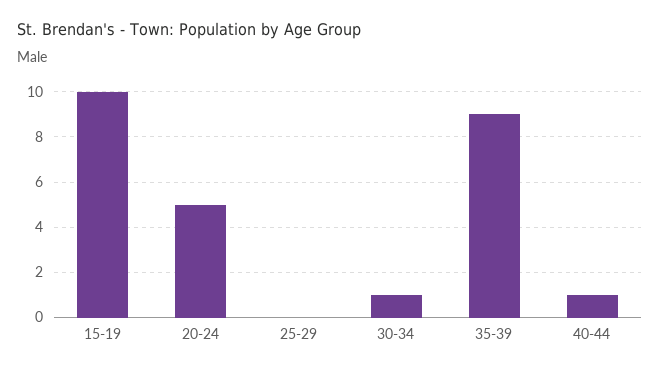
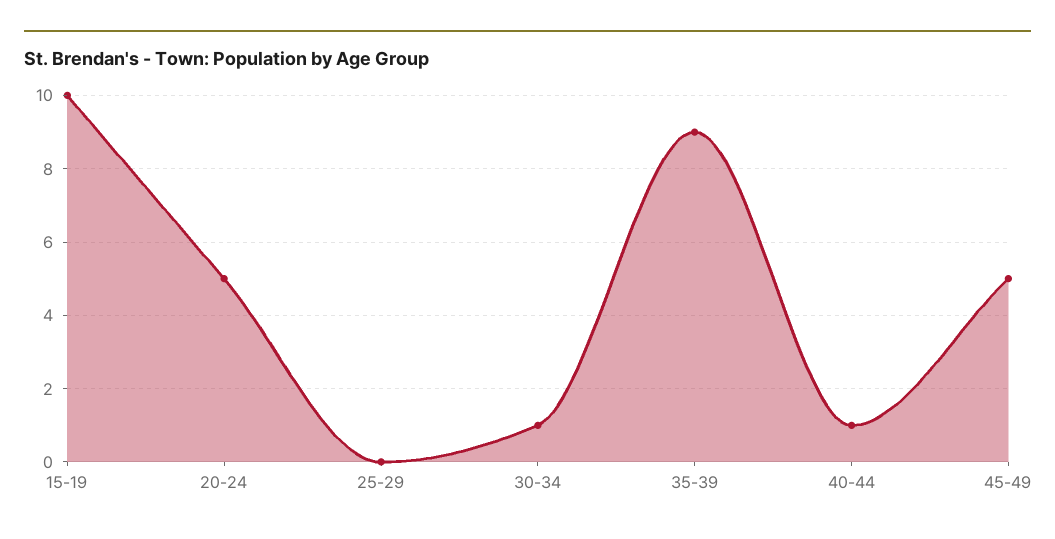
45-49: none -> 5

